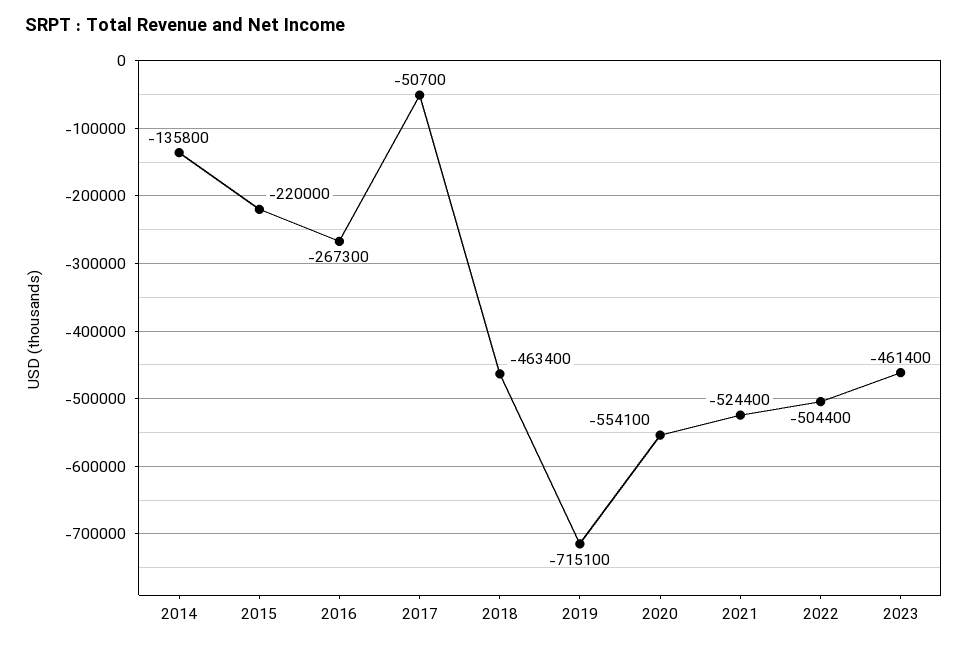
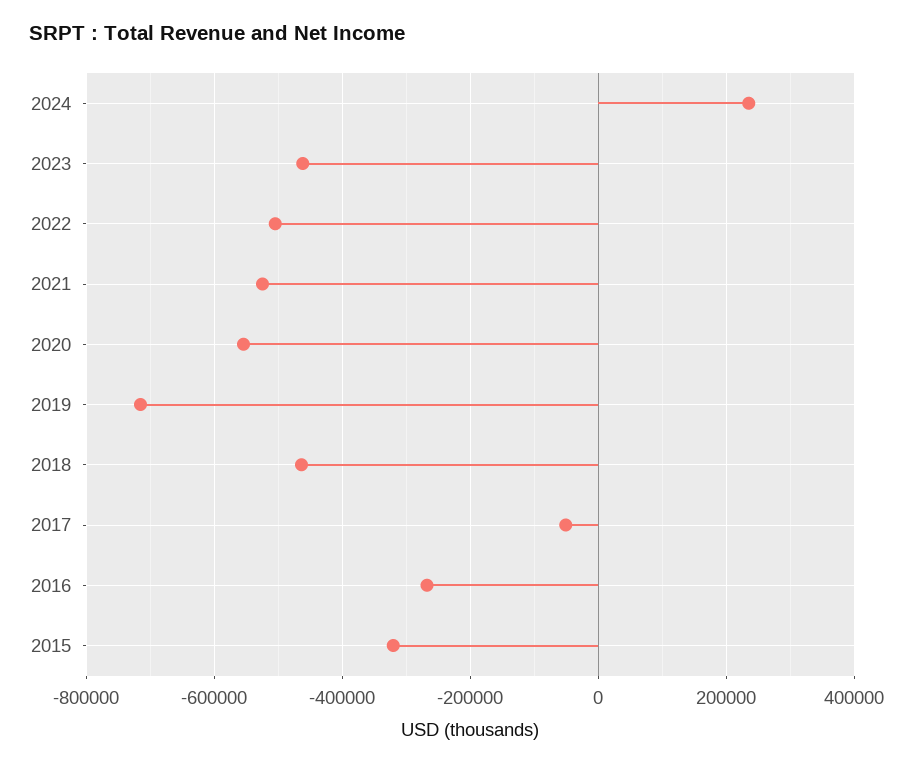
2014: -135800 -> none
2015: -220000 -> -320000
2024: none -> 240000

